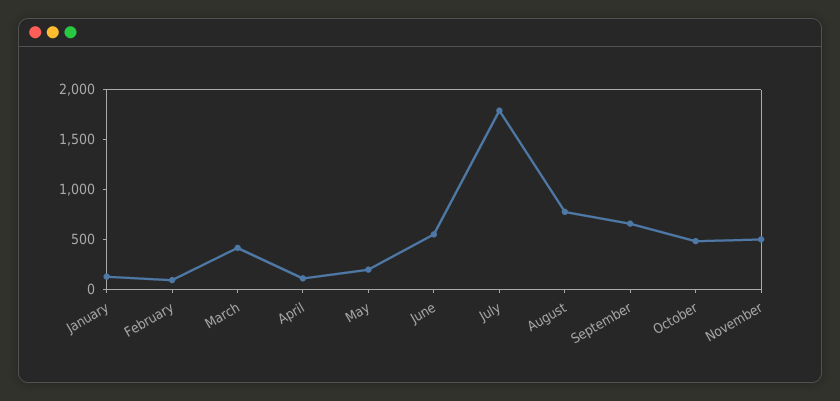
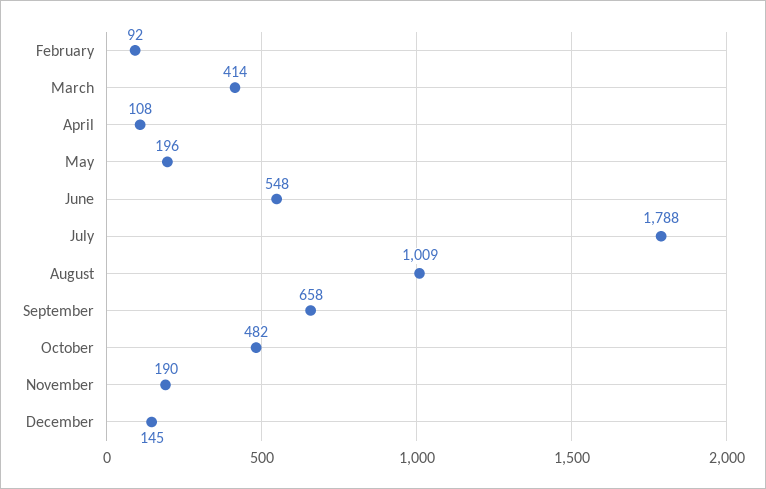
January: 100 -> none
August: 800 -> 1009
November: 500 -> 190
December: none -> 145

